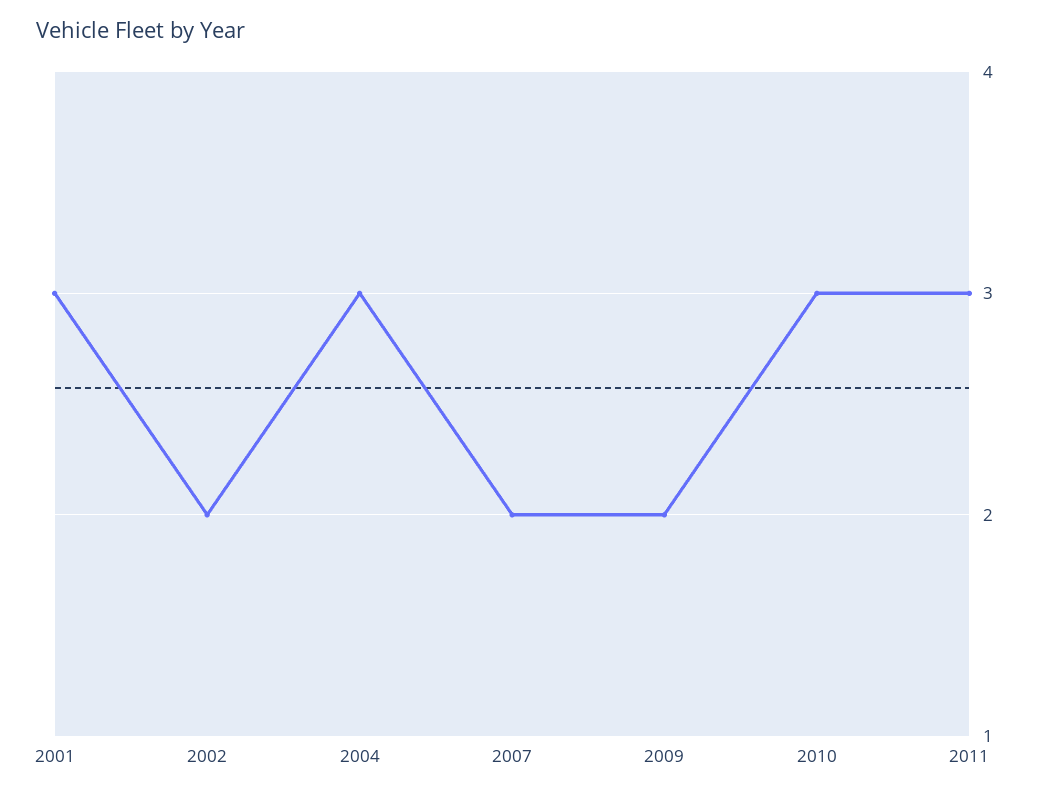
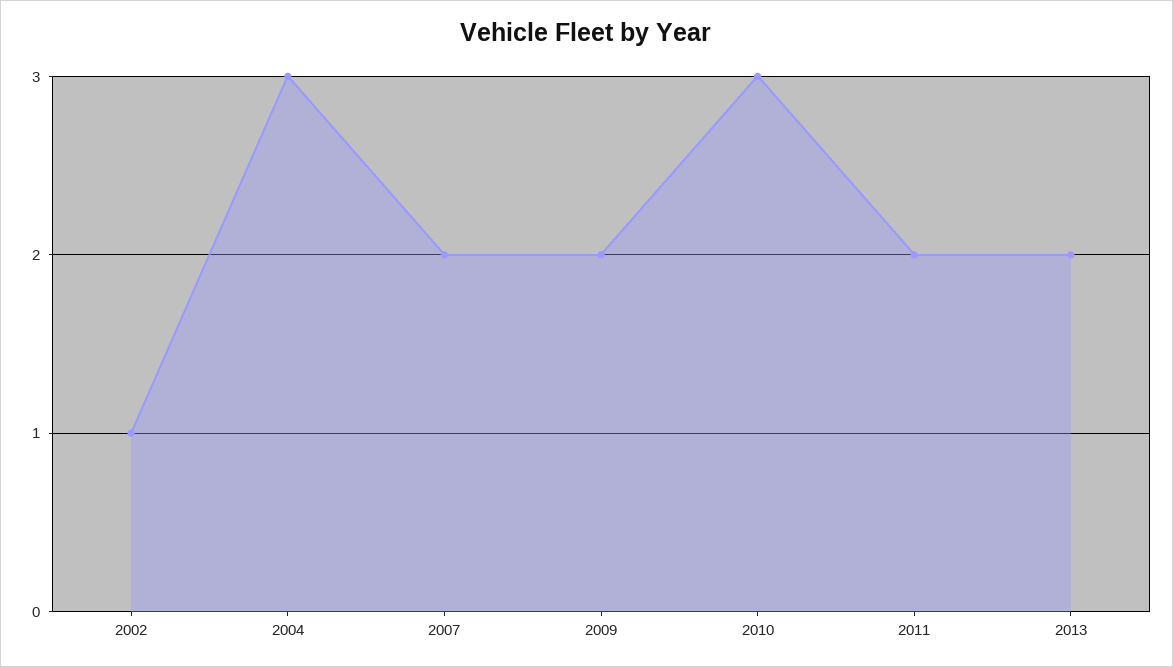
2001: 3 -> none
2002: 2 -> 1
2011: 3 -> 2
2013: none -> 2

